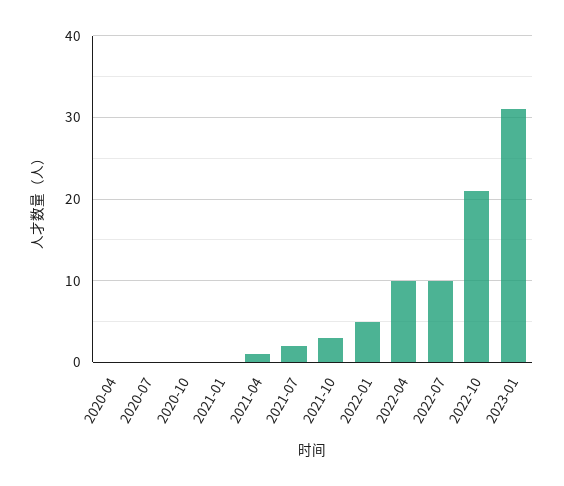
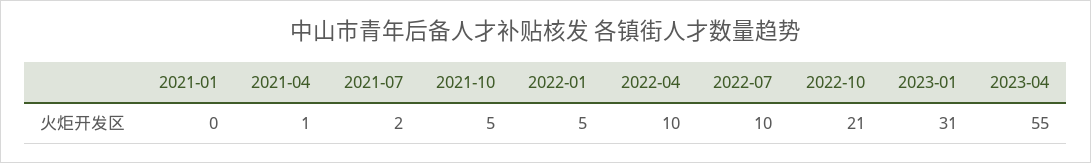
2020-04: 0 -> none
2020-07: 0 -> none
2020-10: 0 -> none
2021-10: 3 -> 5
2023-04: none -> 55

